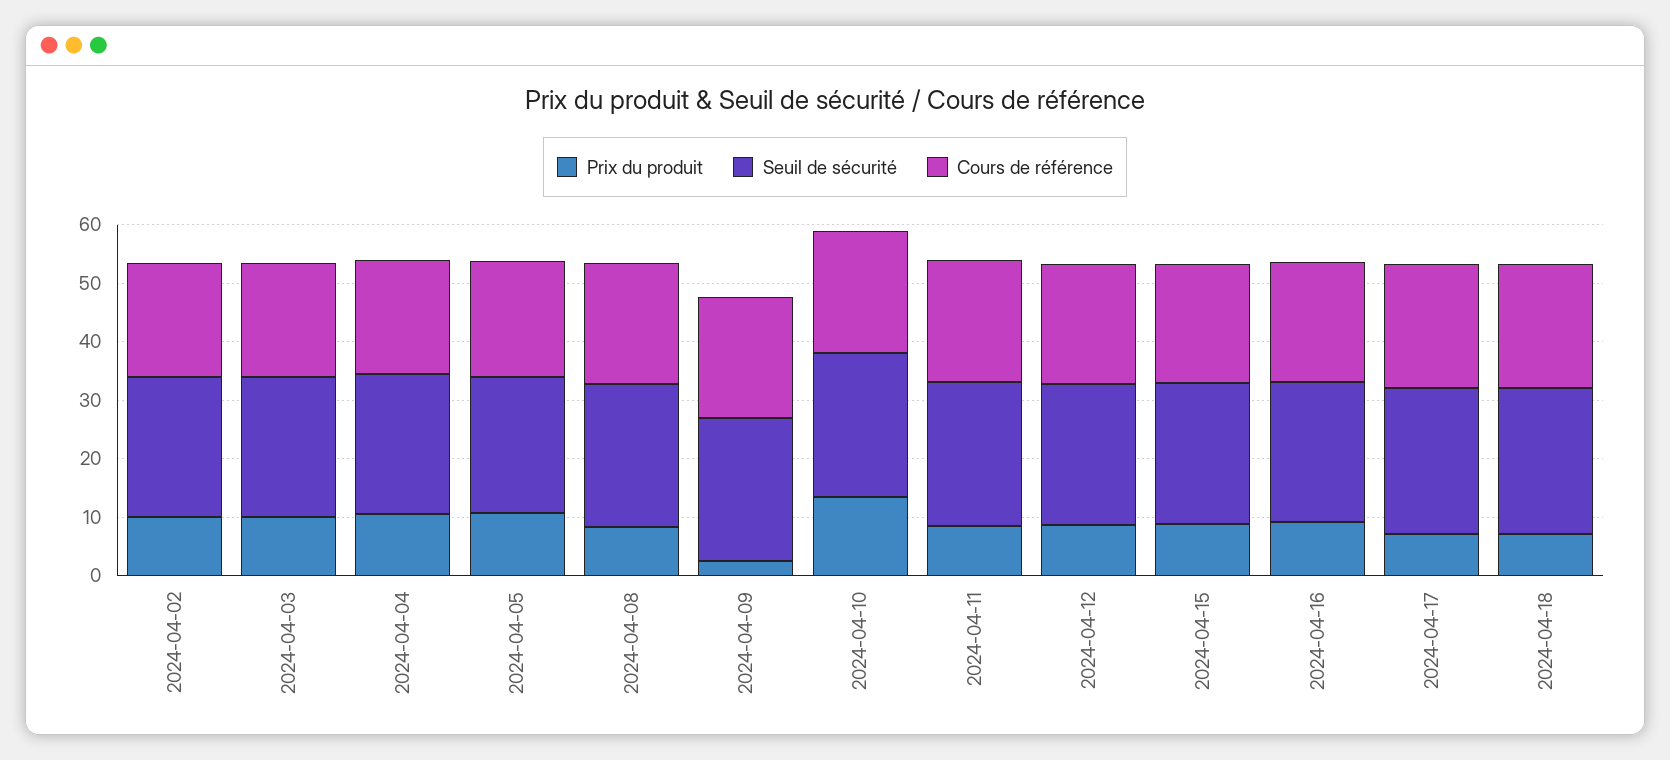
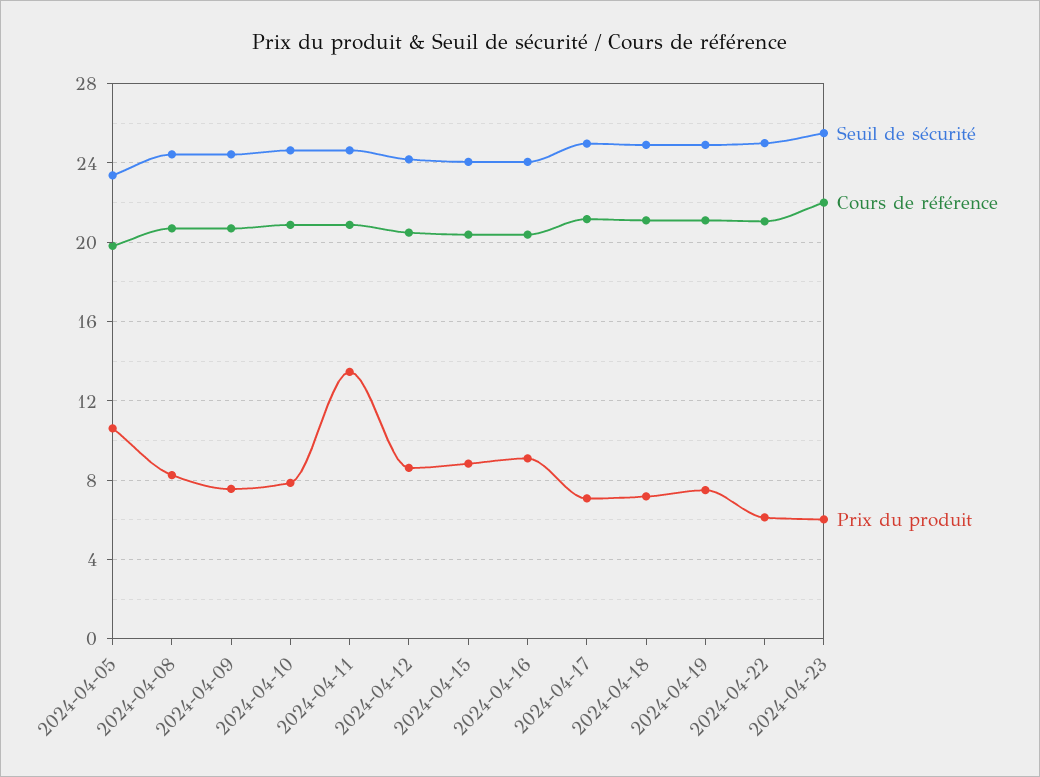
Prix du produit, 2024-04-02: 10 -> none
Seuil de sécurité, 2024-04-02: 24 -> none
Cours de référence, 2024-04-02: 20 -> none
Prix du produit, 2024-04-03: 10 -> none
Seuil de sécurité, 2024-04-03: 24 -> none
Cours de référence, 2024-04-03: 20 -> none
Prix du produit, 2024-04-04: 10 -> none
Seuil de sécurité, 2024-04-04: 24 -> none
Cours de référence, 2024-04-04: 20 -> none
Prix du produit, 2024-04-09: 2 -> 7.5
Prix du produit, 2024-04-10: 14 -> 8
Prix du produit, 2024-04-11: 8 -> 13.5
Seuil de sécurité, 2024-04-19: none -> 25
Cours de référence, 2024-04-19: none -> 21
Prix du produit, 2024-04-19: none -> 7.5
Seuil de sécurité, 2024-04-22: none -> 25
Cours de référence, 2024-04-22: none -> 21
Prix du produit, 2024-04-22: none -> 6
Seuil de sécurité, 2024-04-23: none -> 25.5
Cours de référence, 2024-04-23: none -> 22
Prix du produit, 2024-04-23: none -> 6

